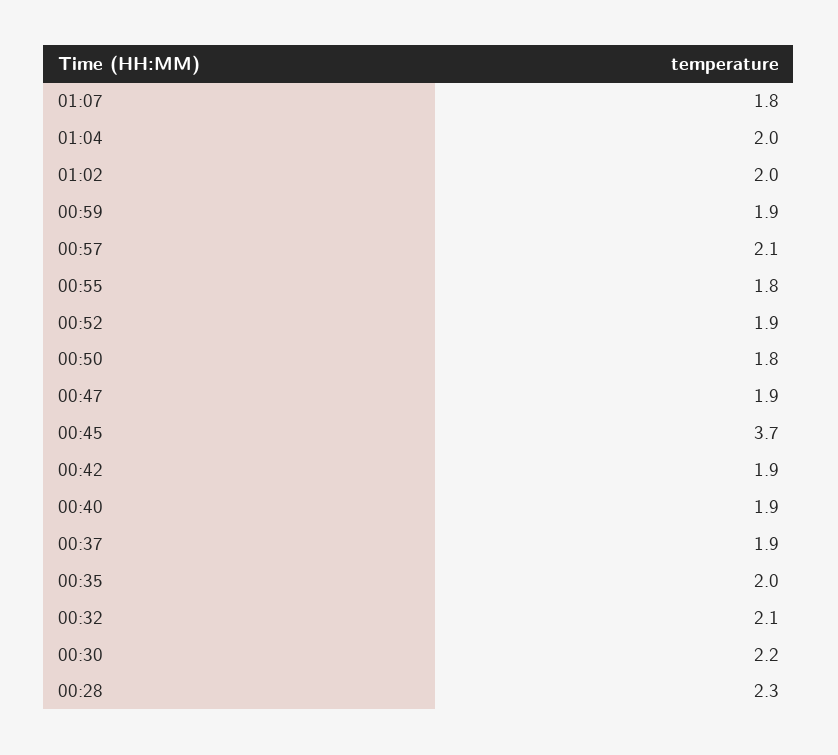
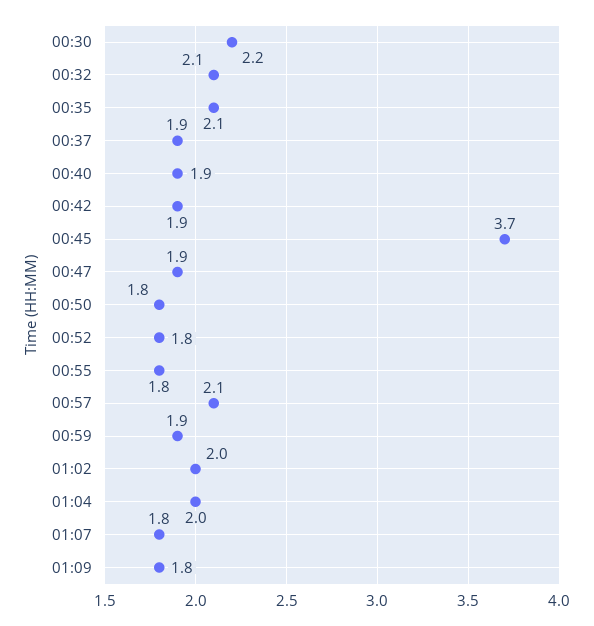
00:52: 1.9 -> 1.8
00:35: 2 -> 2.1
00:28: 2.3 -> none
01:09: none -> 1.8

